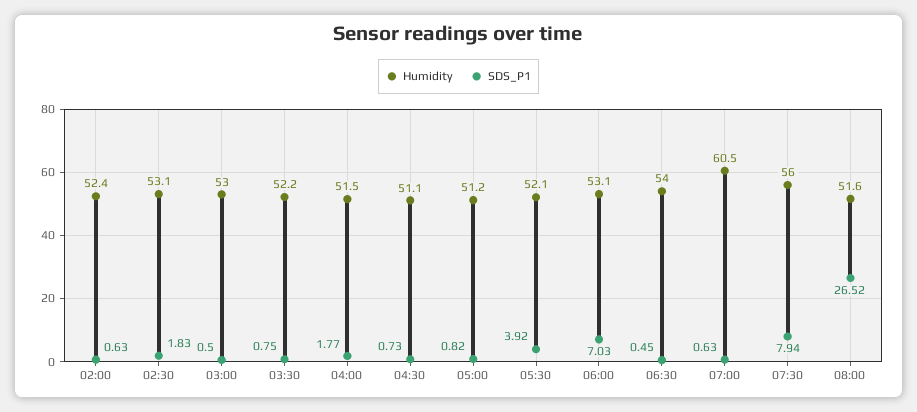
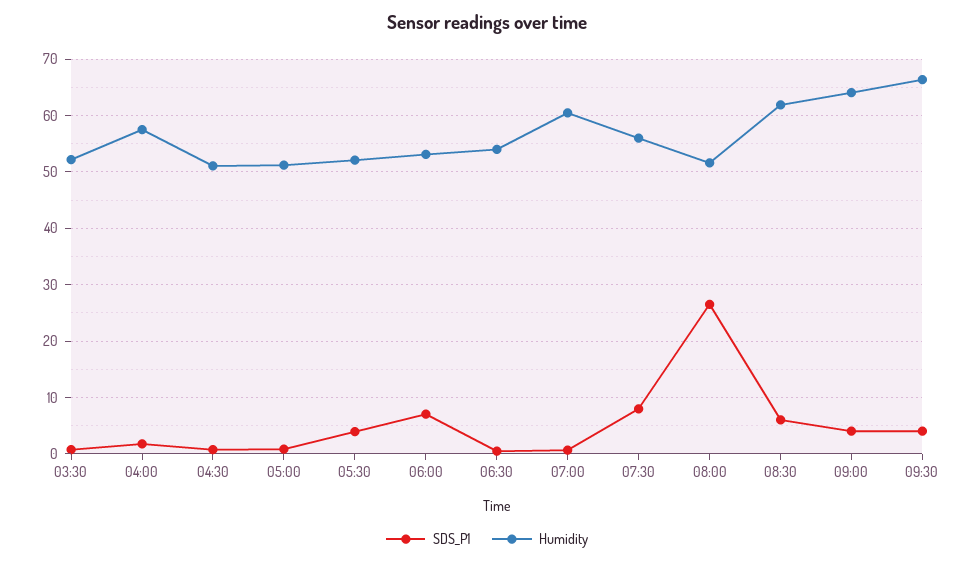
Humidity, 02:00: 52.4 -> none
SDS_P1, 02:00: 0.63 -> none
Humidity, 02:30: 53.1 -> none
SDS_P1, 02:30: 1.83 -> none
Humidity, 03:00: 53 -> none
SDS_P1, 03:00: 0.5 -> none
Humidity, 04:00: 51.5 -> 58
SDS_P1, 08:30: none -> 6
Humidity, 08:30: none -> 62
SDS_P1, 09:00: none -> 4
Humidity, 09:00: none -> 64
SDS_P1, 09:30: none -> 4
Humidity, 09:30: none -> 66

